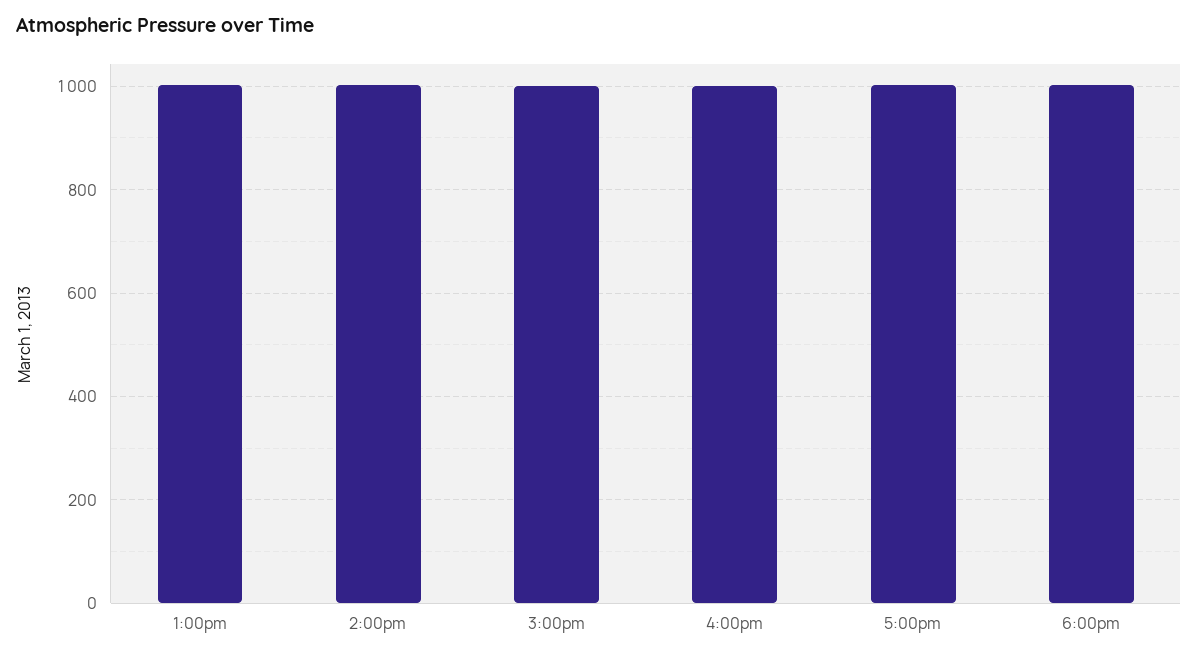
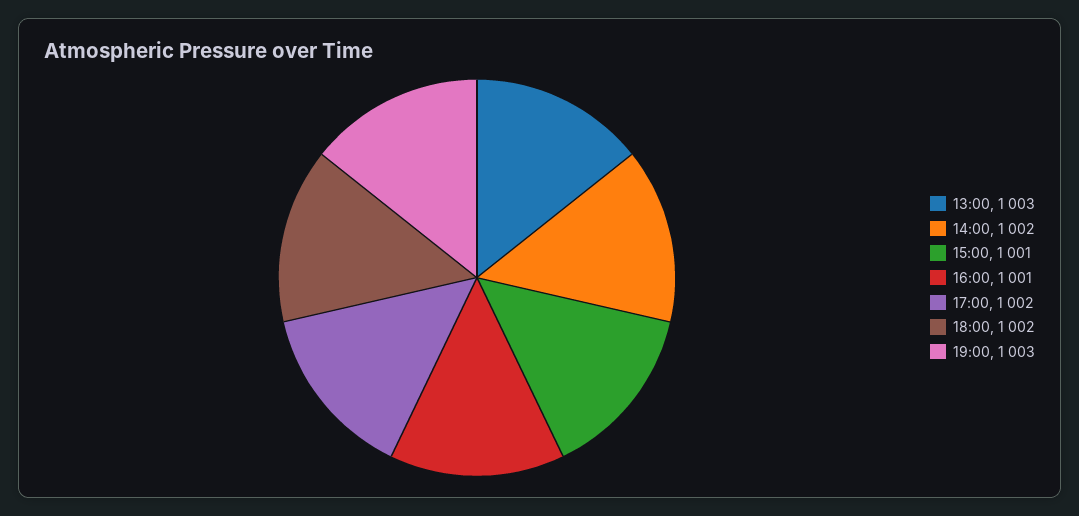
19:00: none -> 1003

